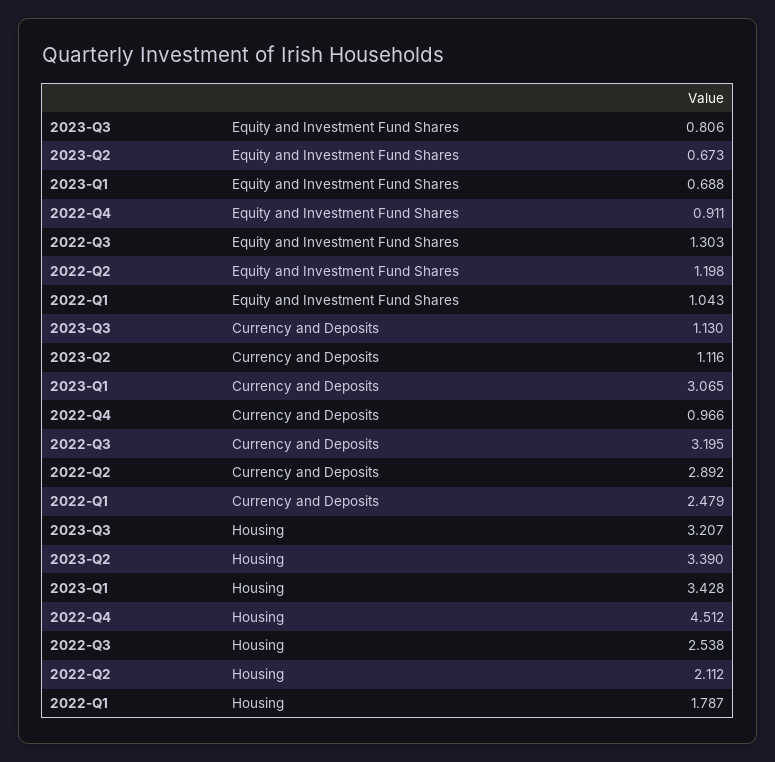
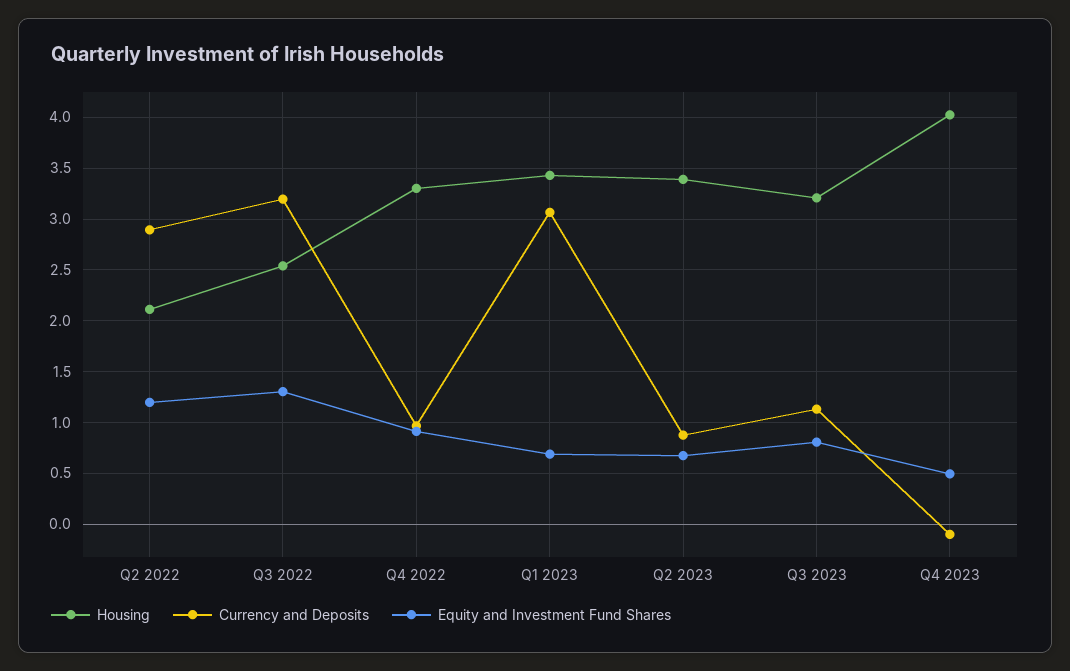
Equity and Investment Fund Shares, 2022-Q1: 1.043 -> none
Currency and Deposits, 2023-Q2: 1.116 -> 0.9
Currency and Deposits, 2022-Q1: 2.479 -> none
Housing, 2022-Q4: 4.512 -> 3.3
Housing, 2022-Q1: 1.787 -> none
Housing, Q4 2023: none -> 4
Currency and Deposits, Q4 2023: none -> -0.1
Equity and Investment Fund Shares, Q4 2023: none -> 0.5

